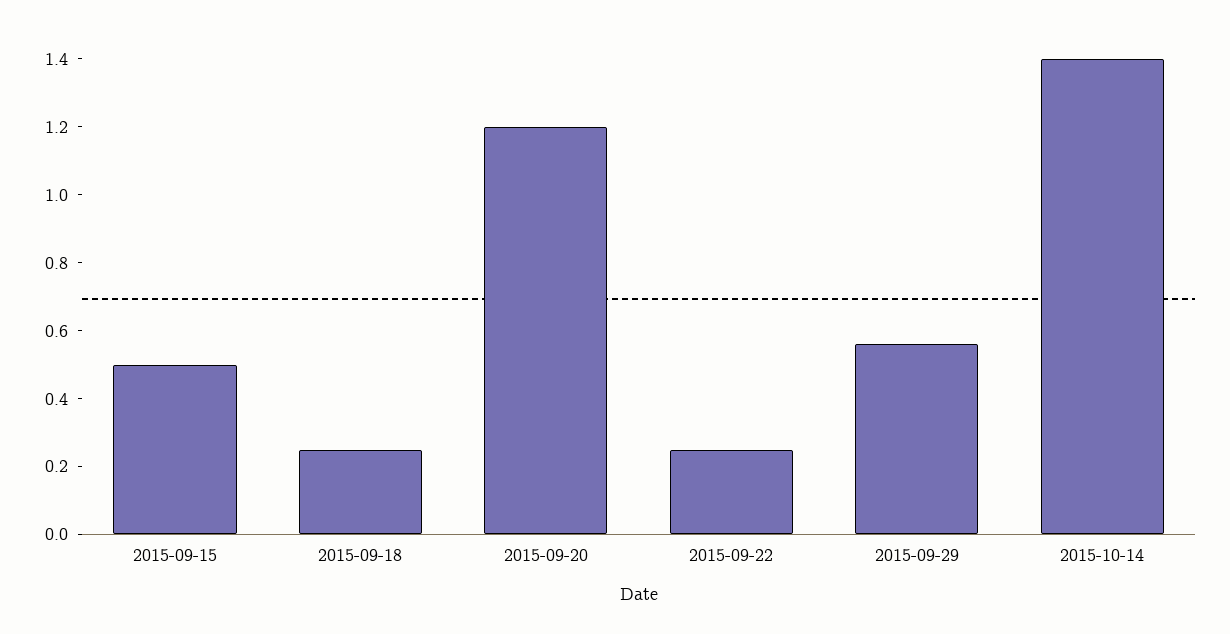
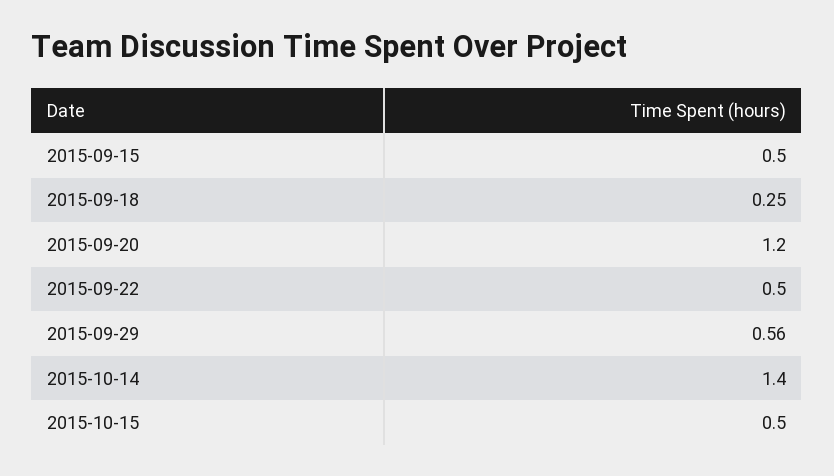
2015-09-22: 0.25 -> 0.5
2015-10-15: none -> 0.5

